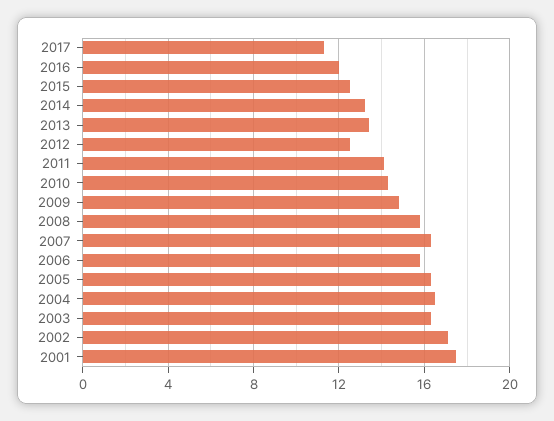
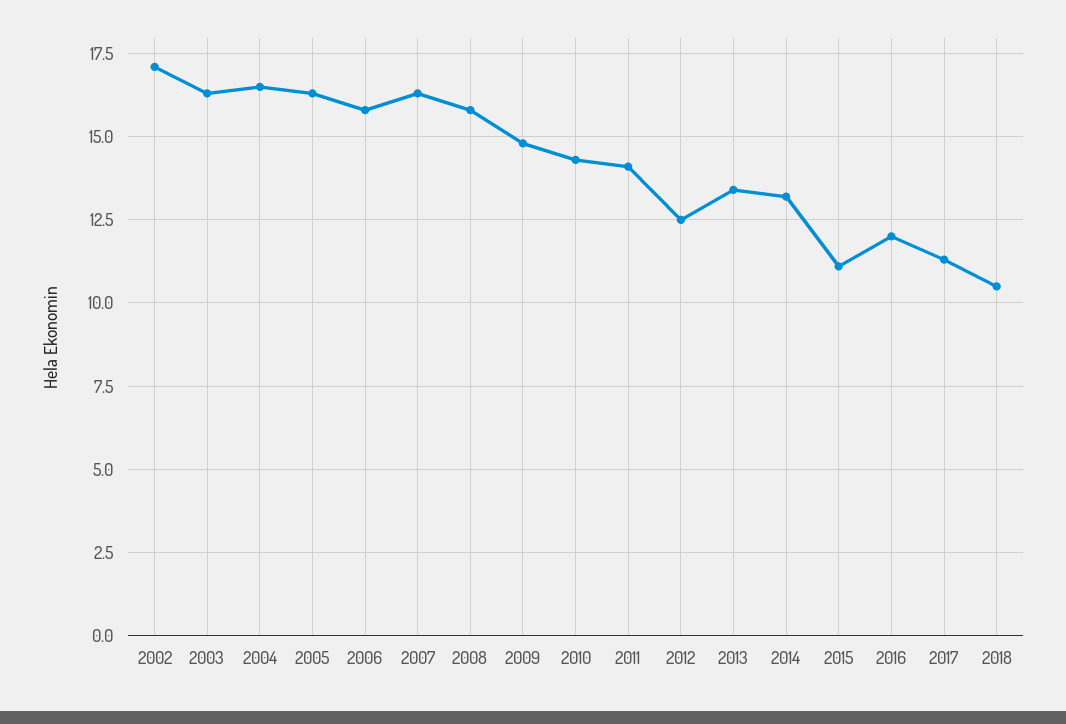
2015: 12.5 -> 11
2001: 17.5 -> none
2018: none -> 10.5

